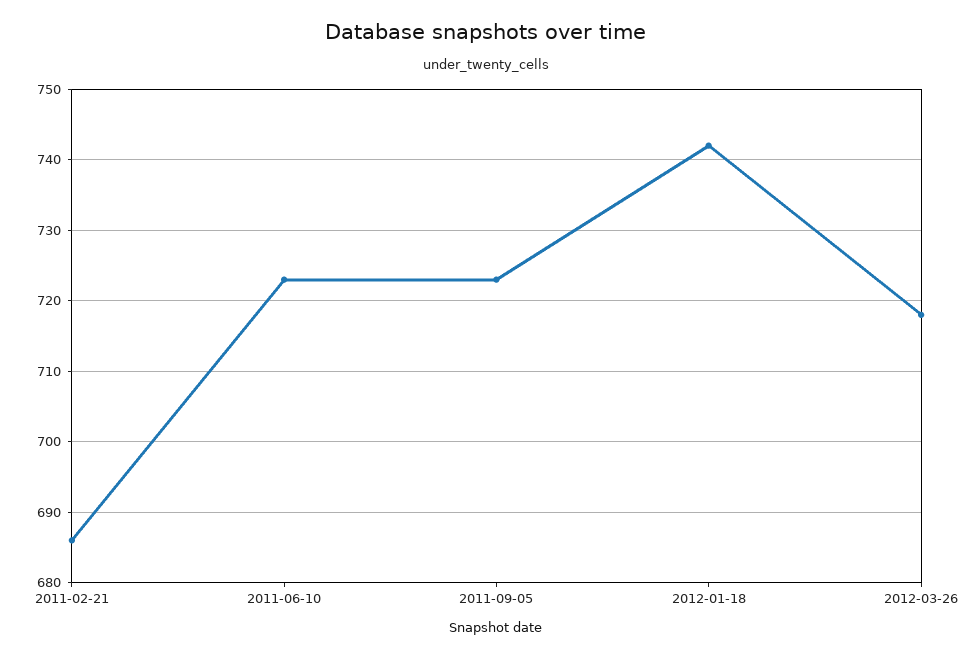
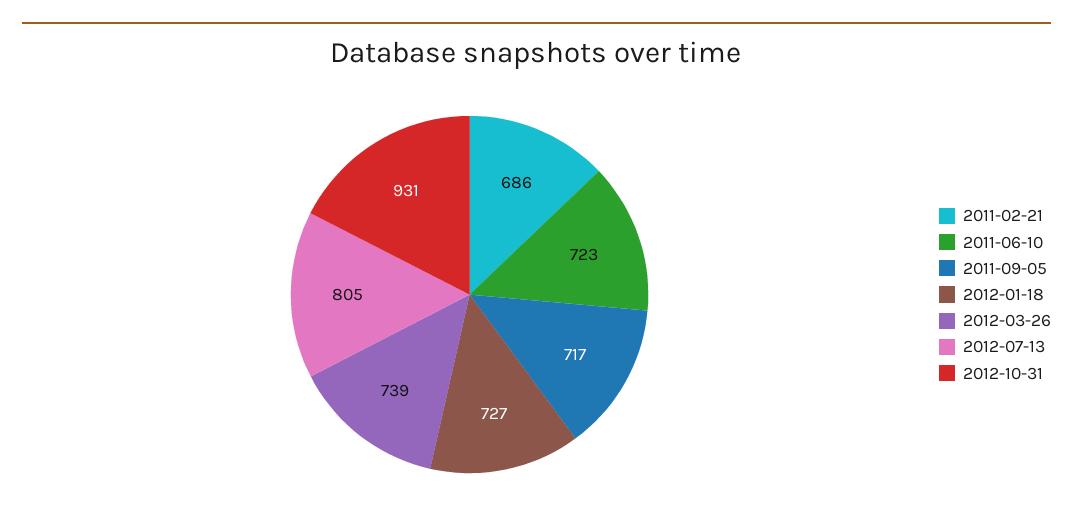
2011-09-05: 723 -> 717
2012-01-18: 742 -> 727
2012-03-26: 718 -> 739
2012-07-13: none -> 805
2012-10-31: none -> 931

